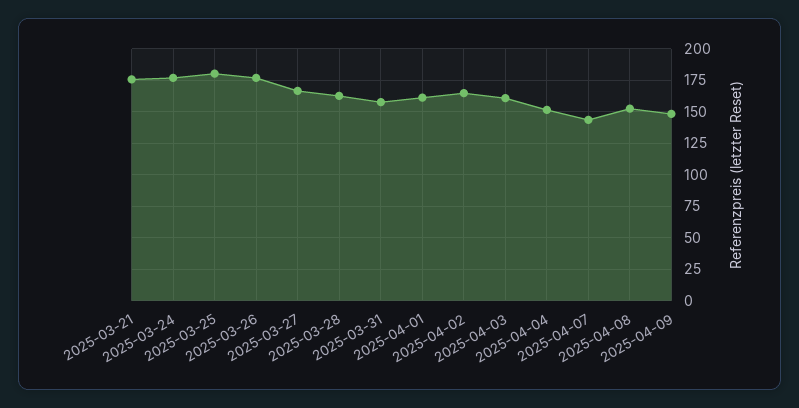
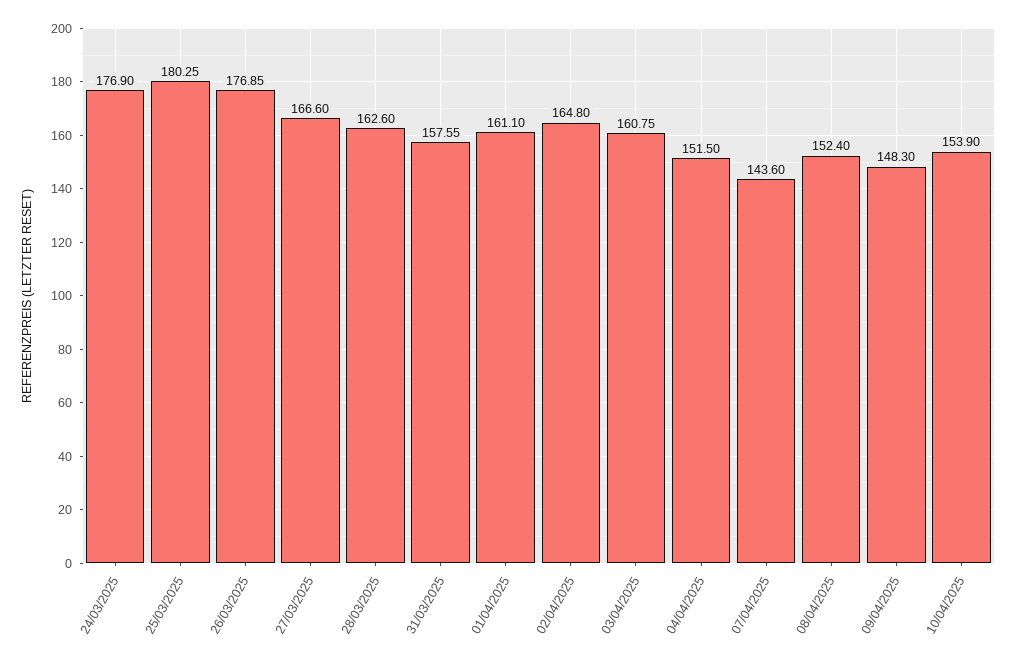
2025-03-21: 175 -> none
10/04/2025: none -> 153.9

